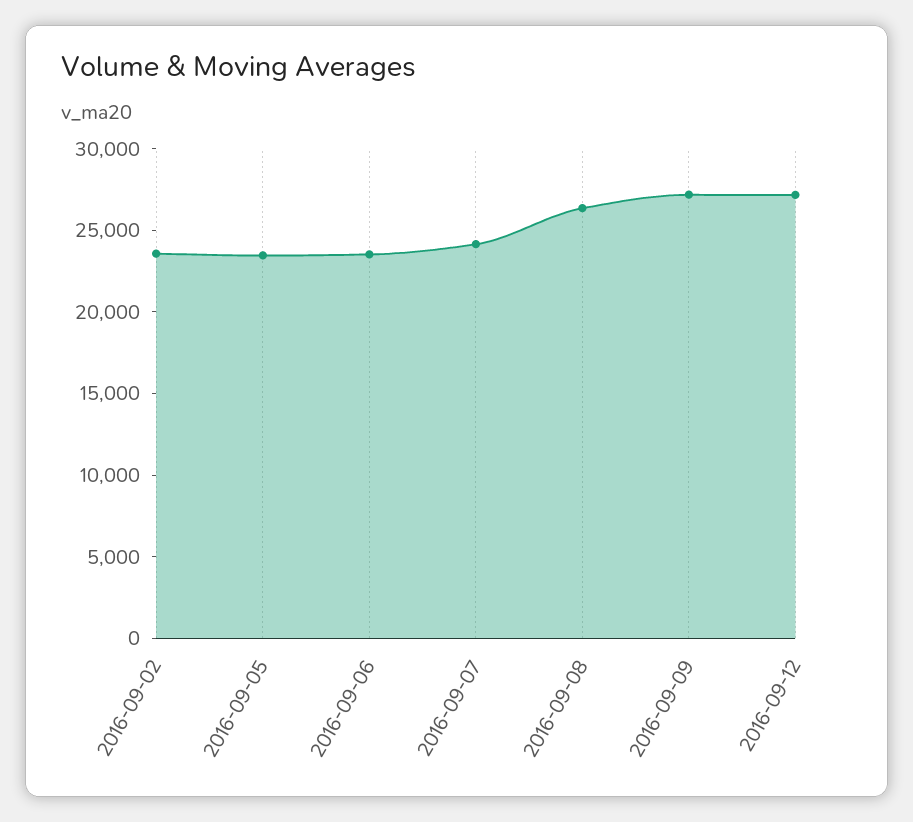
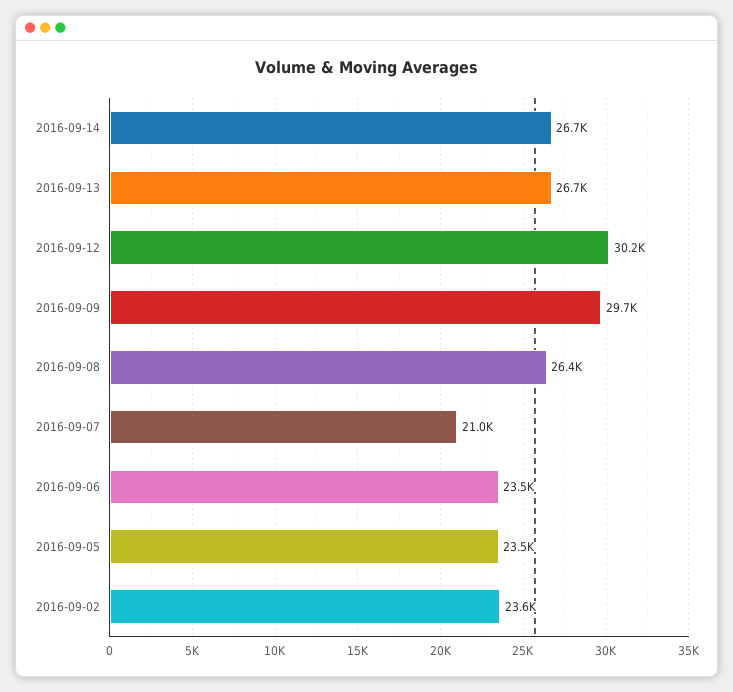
2016-09-07: 24000 -> 21000
2016-09-09: 27000 -> 29700
2016-09-12: 27000 -> 30200
2016-09-14: none -> 26700
2016-09-13: none -> 26700

